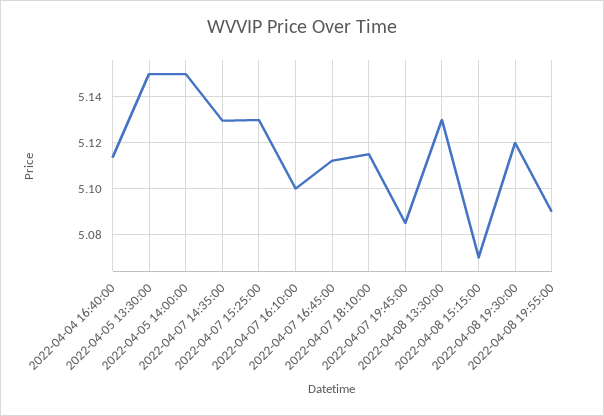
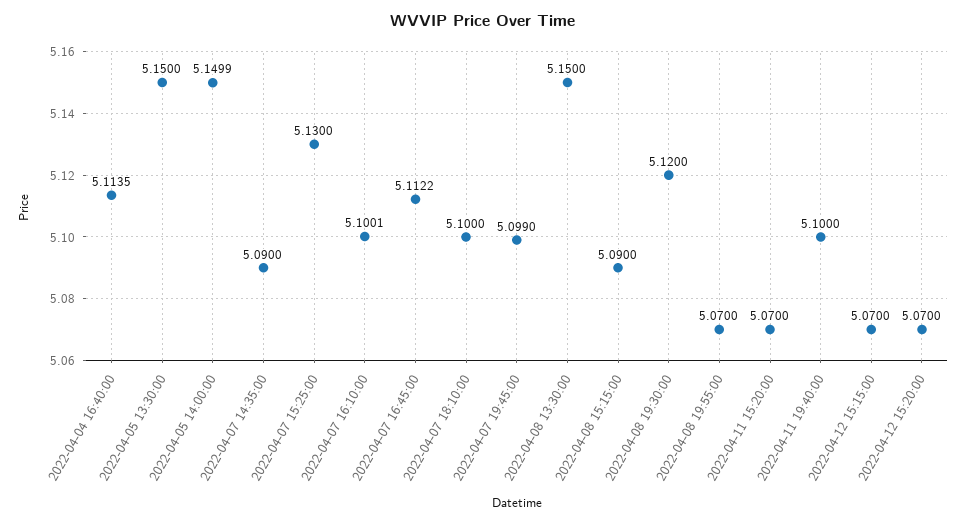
2022-04-07 14:35:00: 5.13 -> 5.09
2022-04-07 18:10:00: 5.115 -> 5.1
2022-04-07 19:45:00: 5.085 -> 5.099
2022-04-08 13:30:00: 5.13 -> 5.15
2022-04-08 15:15:00: 5.07 -> 5.09
2022-04-08 19:55:00: 5.09 -> 5.07
2022-04-11 15:20:00: none -> 5.07
2022-04-11 19:40:00: none -> 5.1
2022-04-12 15:15:00: none -> 5.07
2022-04-12 15:20:00: none -> 5.07

